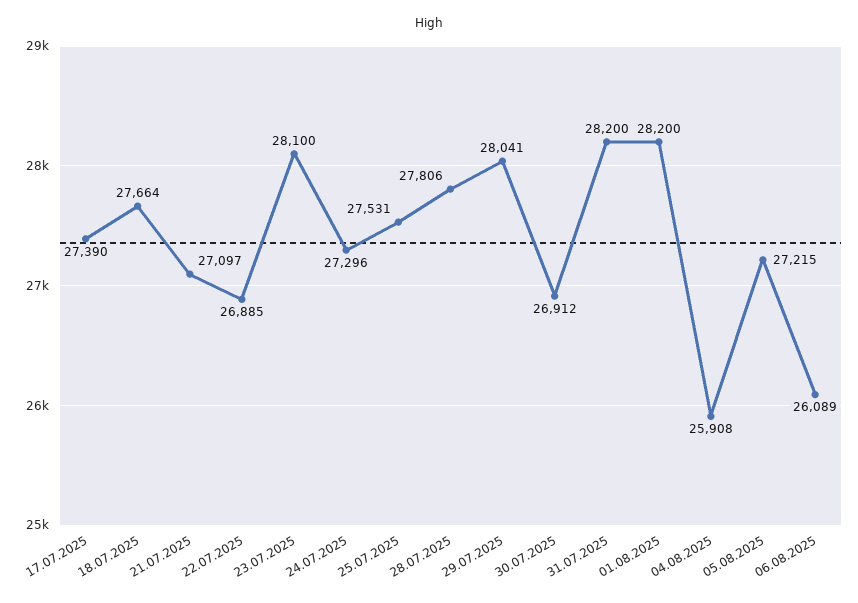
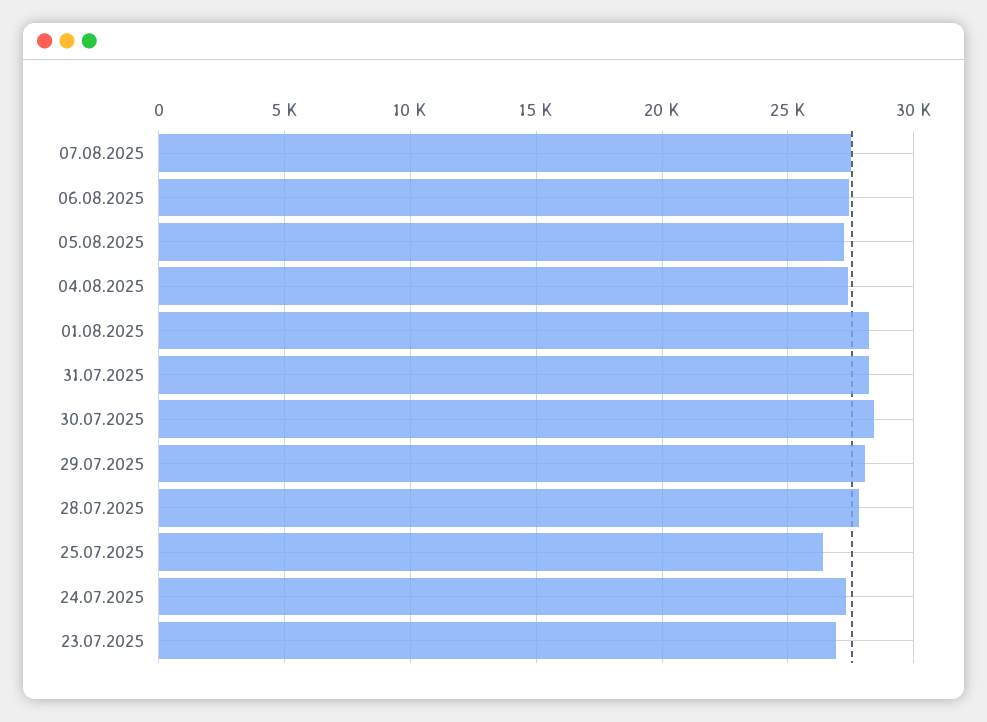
17.07.2025: 27390 -> none
18.07.2025: 27664 -> none
21.07.2025: 27097 -> none
22.07.2025: 26885 -> none
23.07.2025: 28100 -> 27000
25.07.2025: 27531 -> 26500
30.07.2025: 26912 -> 28500
04.08.2025: 25908 -> 27500
06.08.2025: 26089 -> 27500
07.08.2025: none -> 27500

